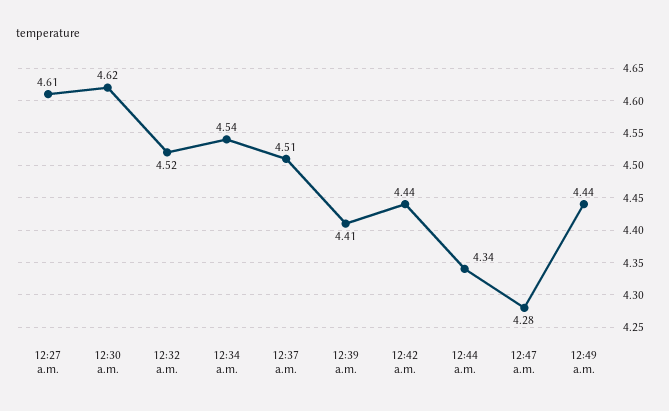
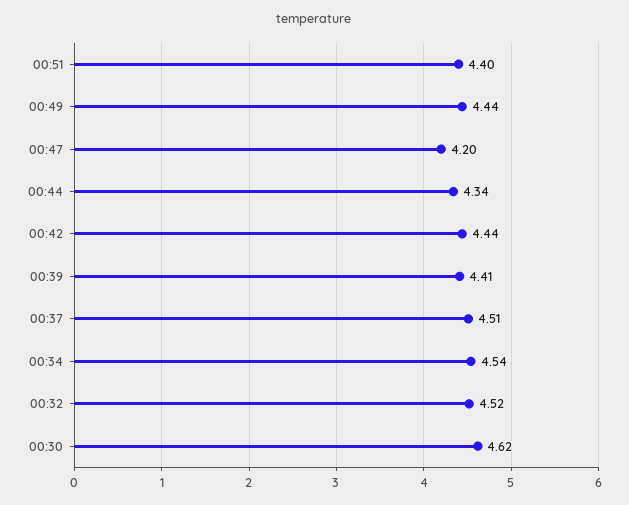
12:27 a.m.: 4.61 -> none
12:47 a.m.: 4.28 -> 4.2
00:51: none -> 4.4

